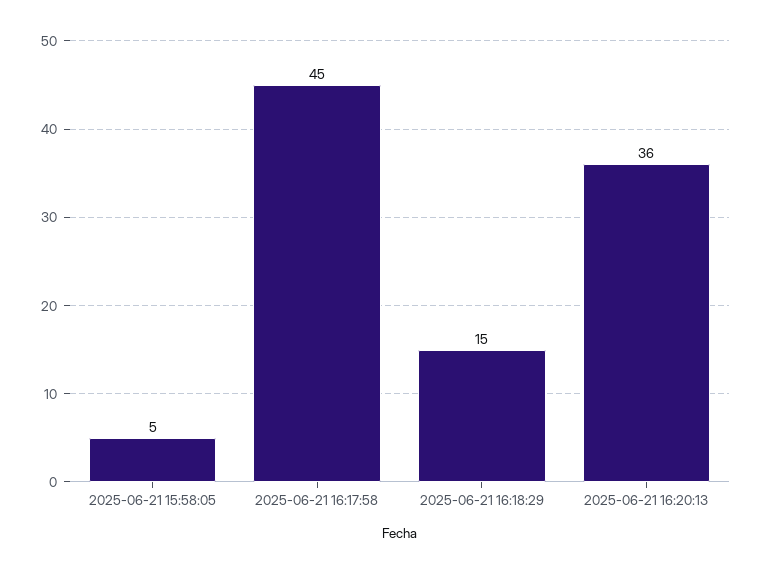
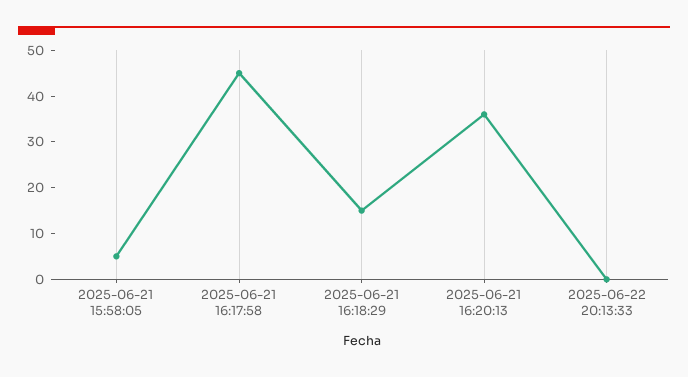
2025-06-22 20:13:33: none -> 0

